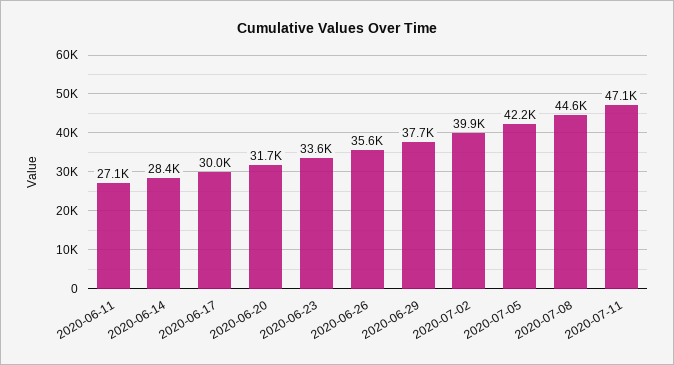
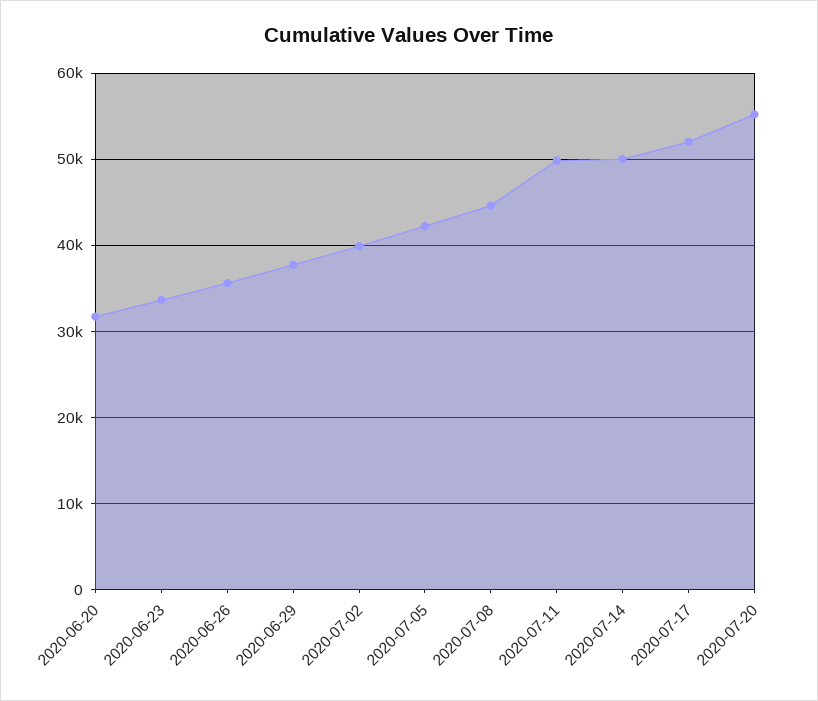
2020-06-11: 27100 -> none
2020-06-14: 28400 -> none
2020-06-17: 30000 -> none
2020-07-11: 47100 -> 50000
2020-07-14: none -> 50000
2020-07-17: none -> 52000
2020-07-20: none -> 55000

